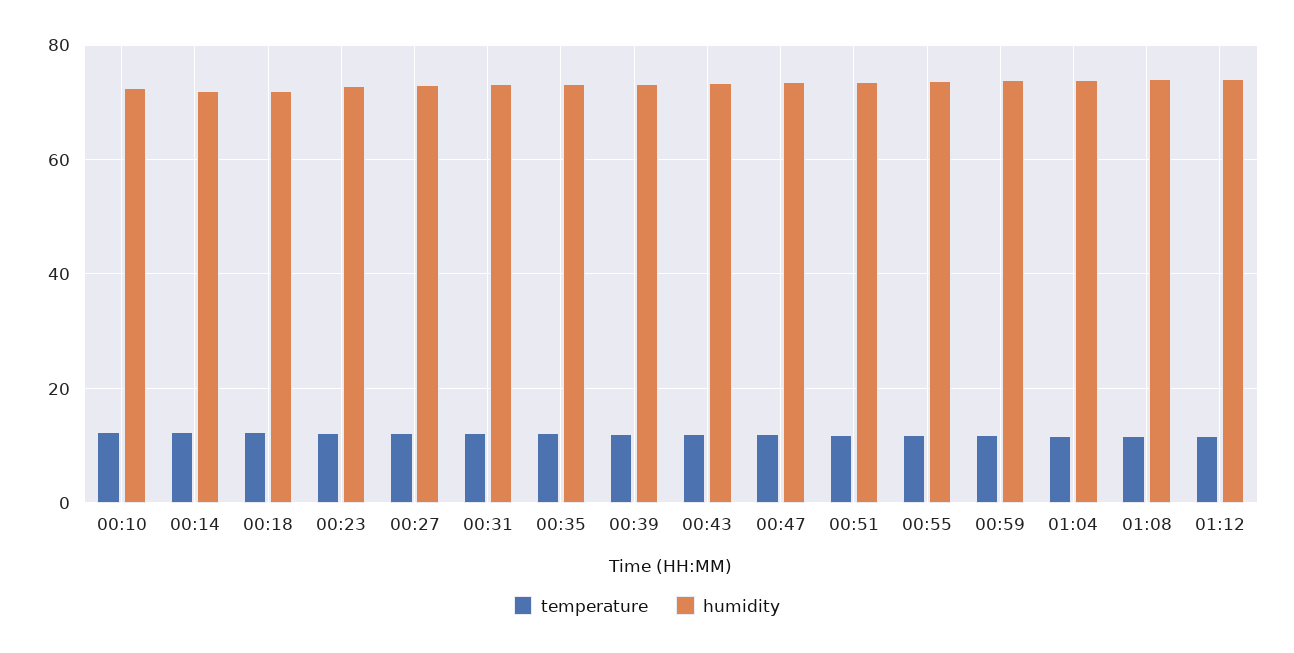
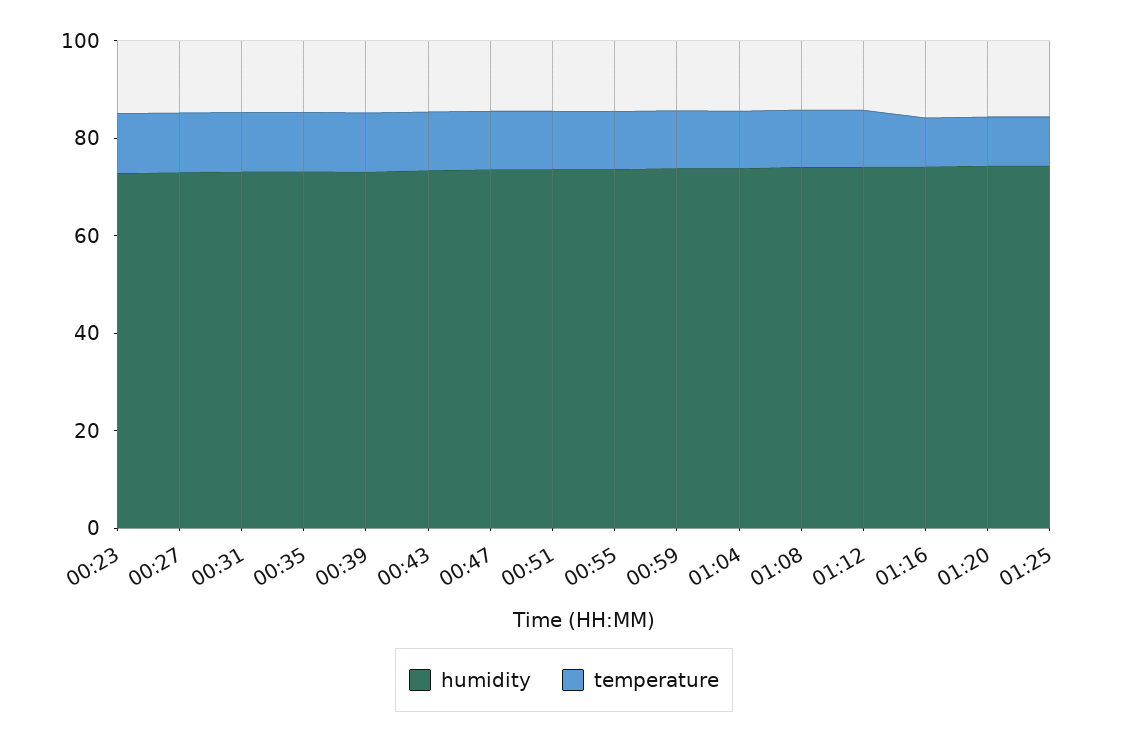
temperature, 00:10: 12 -> none
humidity, 00:10: 72 -> none
temperature, 00:14: 12 -> none
humidity, 00:14: 72 -> none
temperature, 00:18: 12 -> none
humidity, 00:18: 72 -> none
humidity, 01:16: none -> 75
temperature, 01:16: none -> 10
humidity, 01:20: none -> 75
temperature, 01:20: none -> 10
humidity, 01:25: none -> 75
temperature, 01:25: none -> 10

